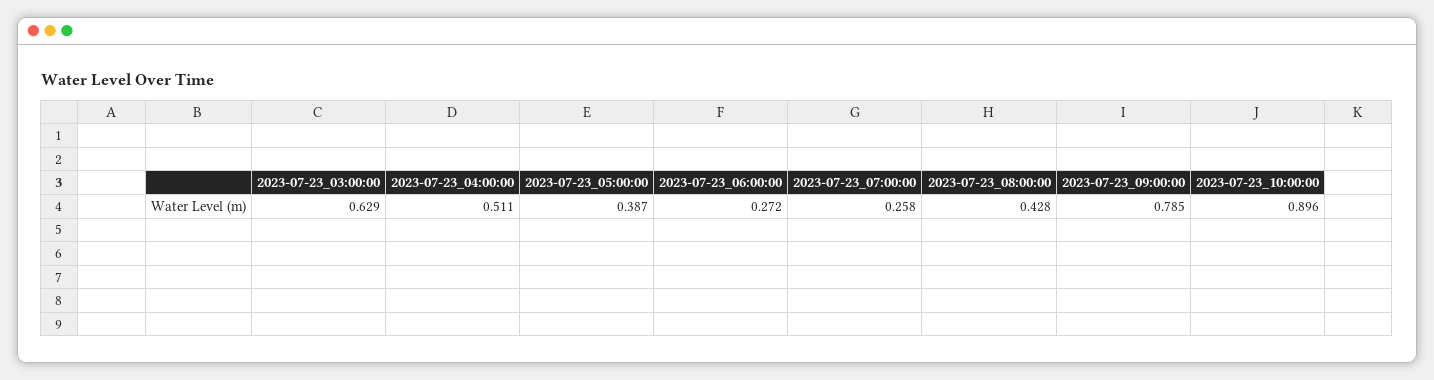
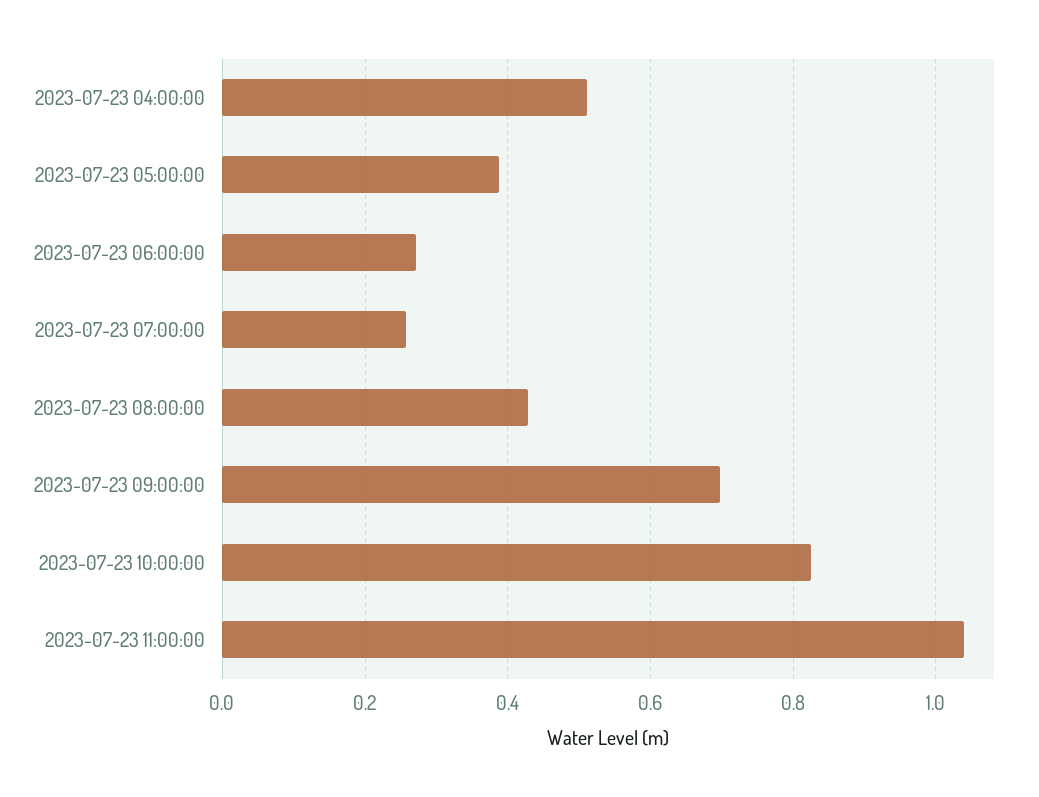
2023-07-23_03:00:00: 0.629 -> none
2023-07-23_09:00:00: 0.785 -> 0.7
2023-07-23_10:00:00: 0.896 -> 0.82
2023-07-23 11:00:00: none -> 1.04

